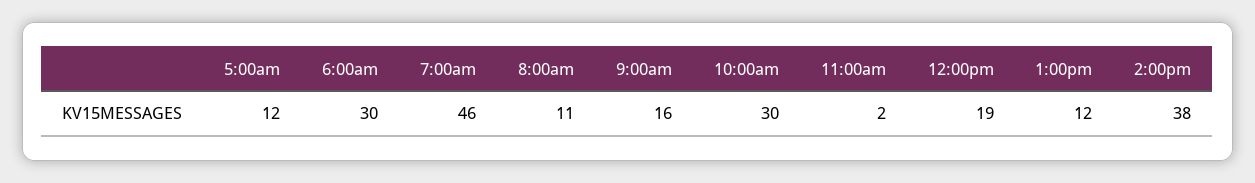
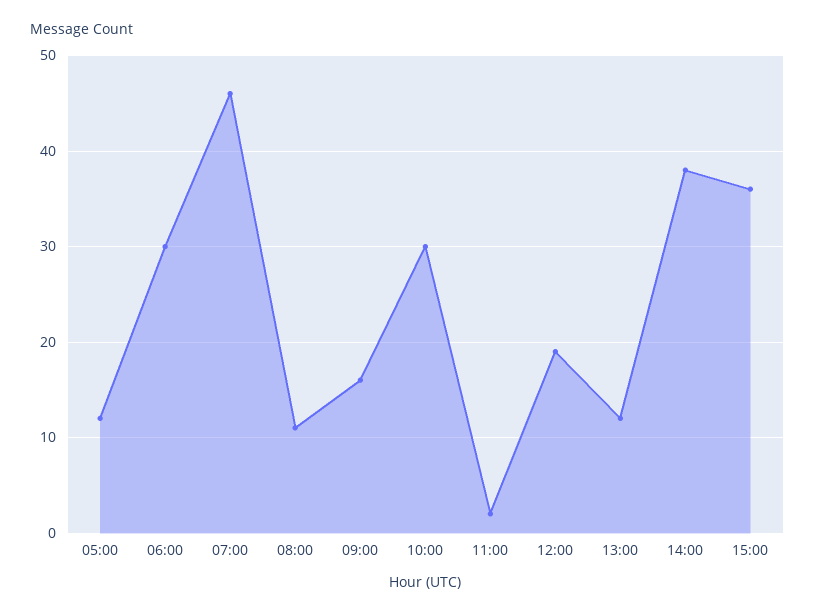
15:00: none -> 36

